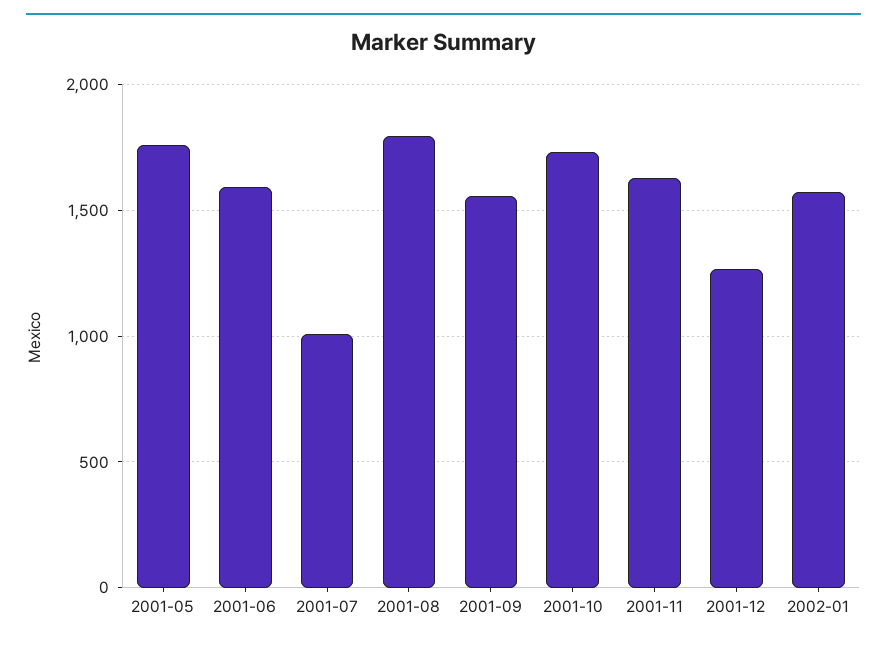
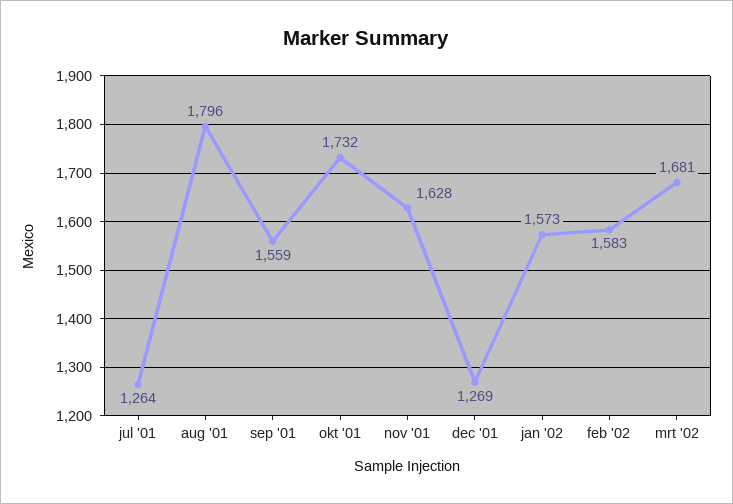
2001-05: 1750 -> none
2001-06: 1600 -> none
2001-07: 1000 -> 1264
feb '02: none -> 1583
mrt '02: none -> 1681

